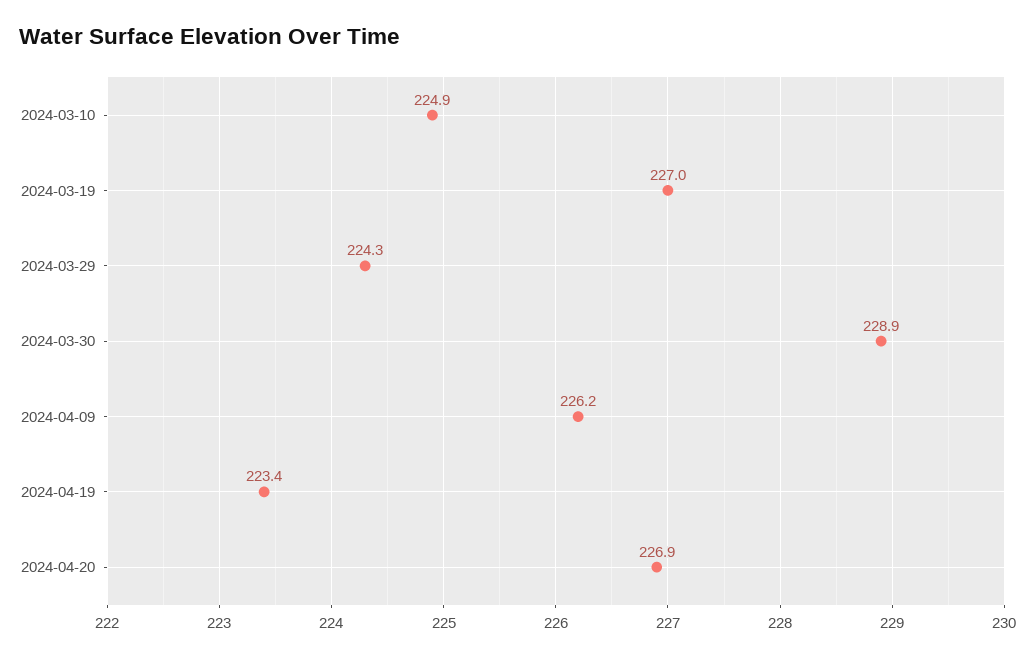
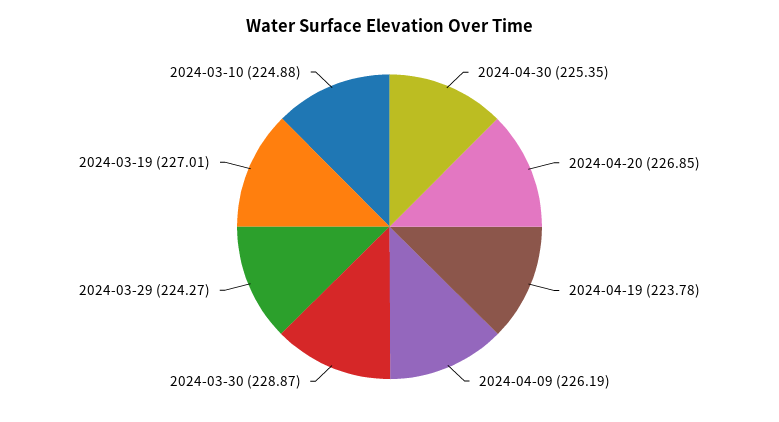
2024-04-19: 223.4 -> 223.78
2024-04-30: none -> 225.35

